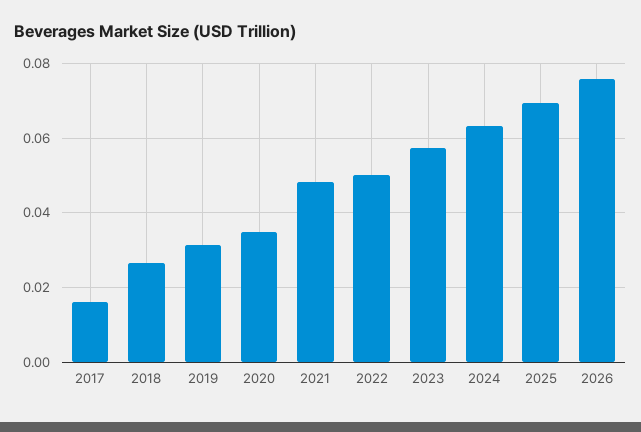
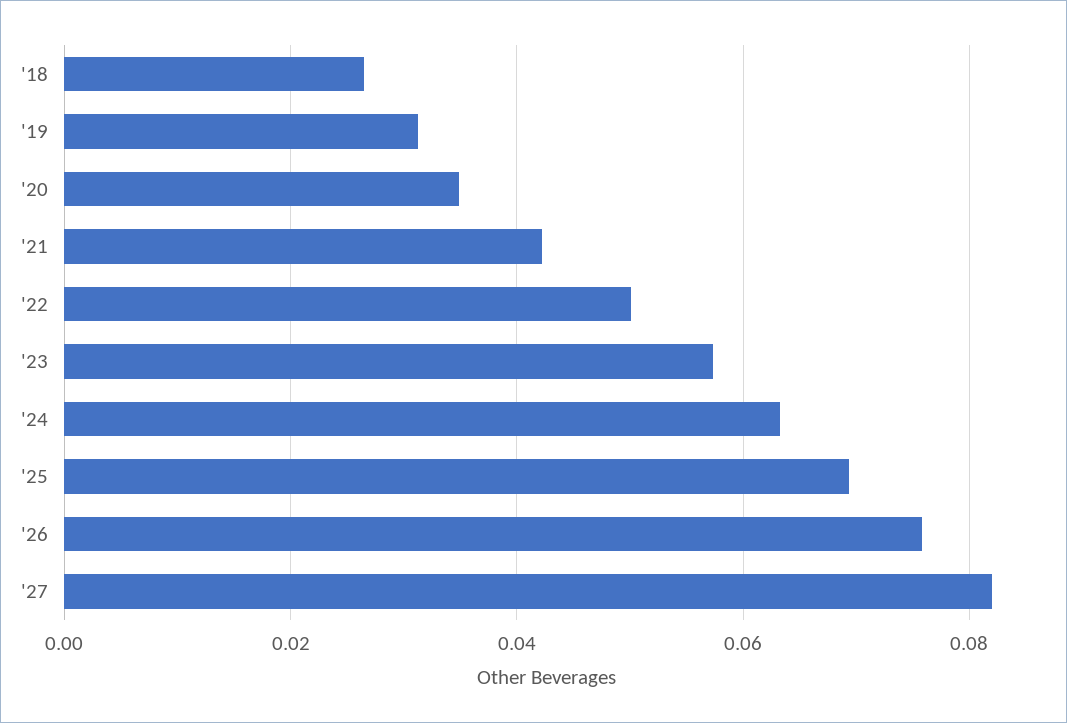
2017: 0.016 -> none
2021: 0.048 -> 0.042
'27: none -> 0.082

